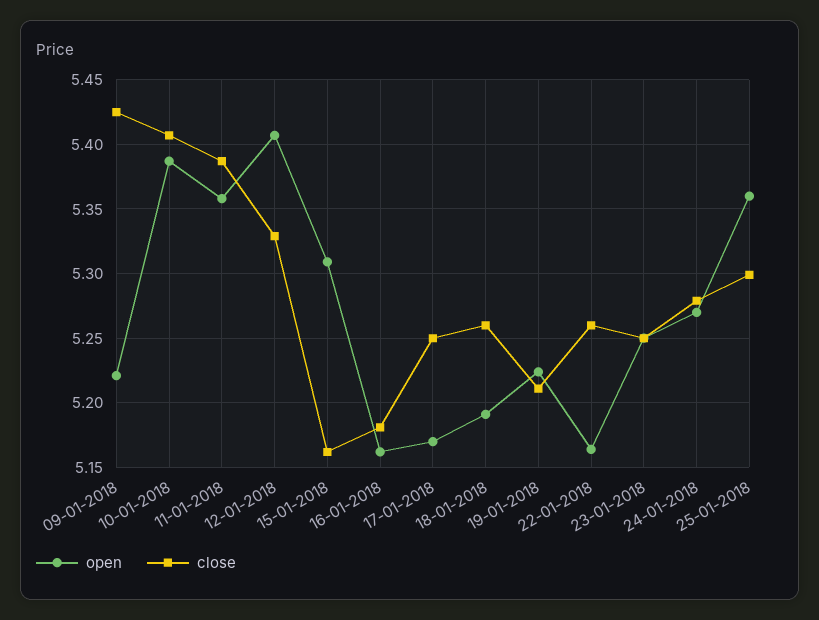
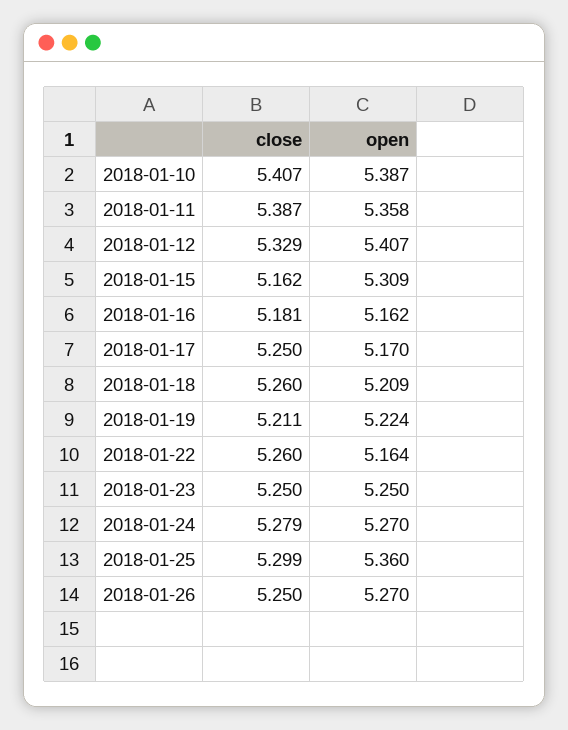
open, 09-01-2018: 5.22 -> none
close, 09-01-2018: 5.425 -> none
open, 18-01-2018: 5.19 -> 5.209
close, 2018-01-26: none -> 5.25
open, 2018-01-26: none -> 5.27

